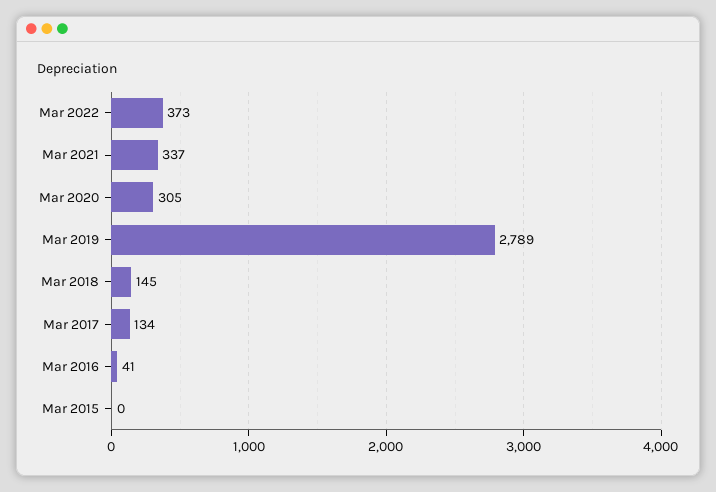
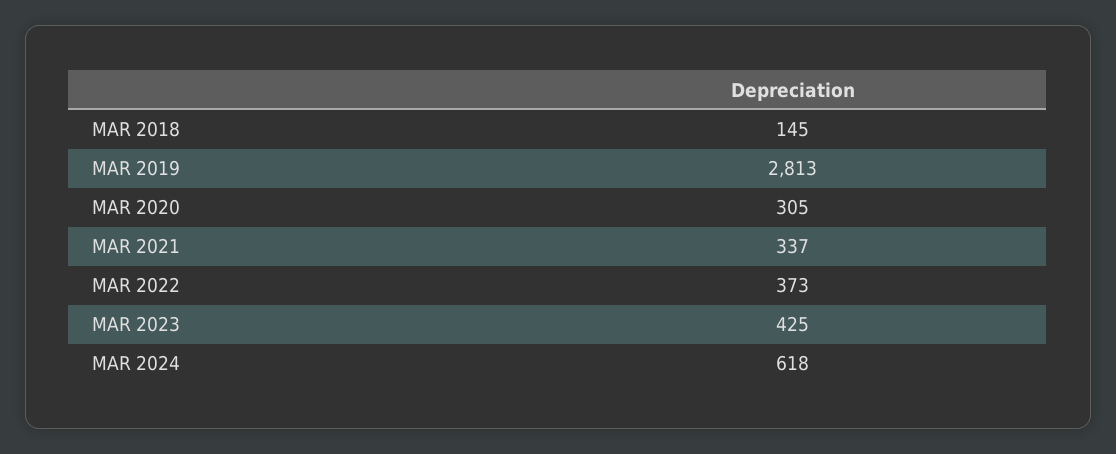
Mar 2019: 2789 -> 2813
Mar 2017: 134 -> none
Mar 2016: 41 -> none
Mar 2015: 0 -> none
MAR 2023: none -> 425
MAR 2024: none -> 618

